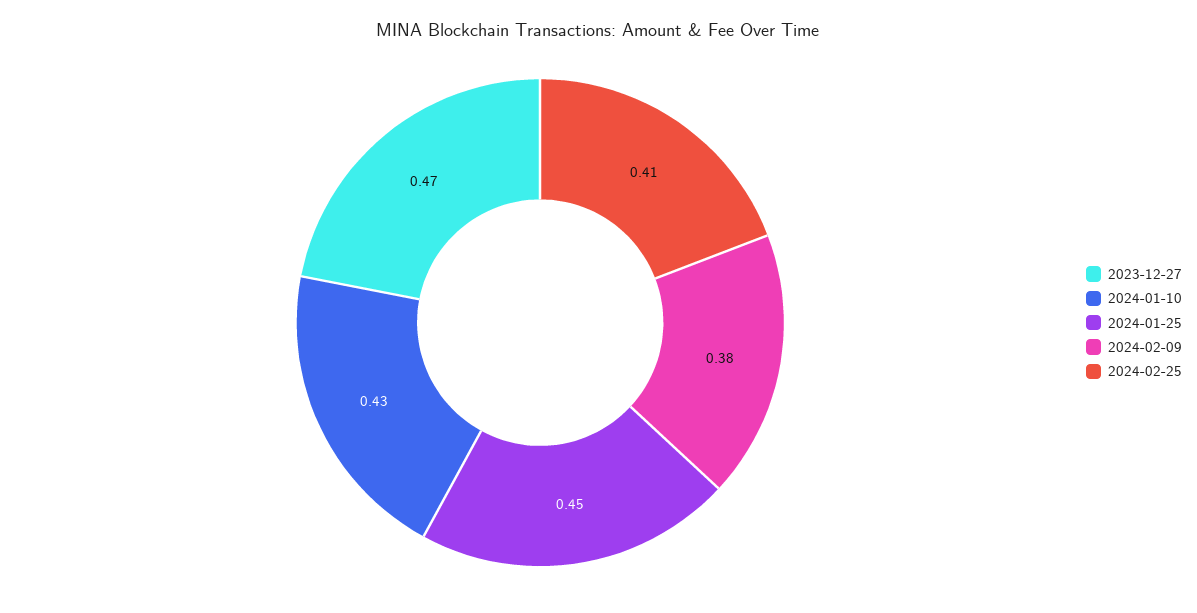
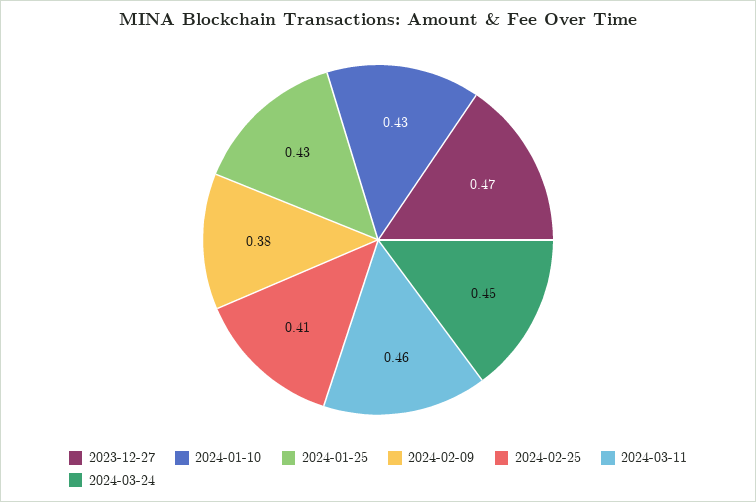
2024-01-25: 0.45 -> 0.43
2024-03-11: none -> 0.46
2024-03-24: none -> 0.45

